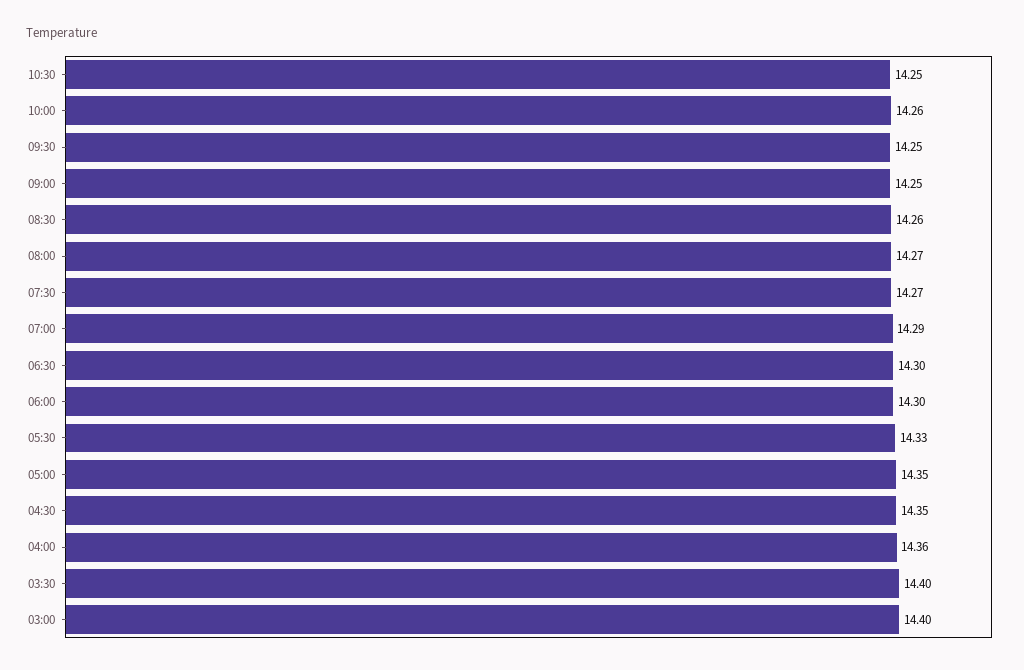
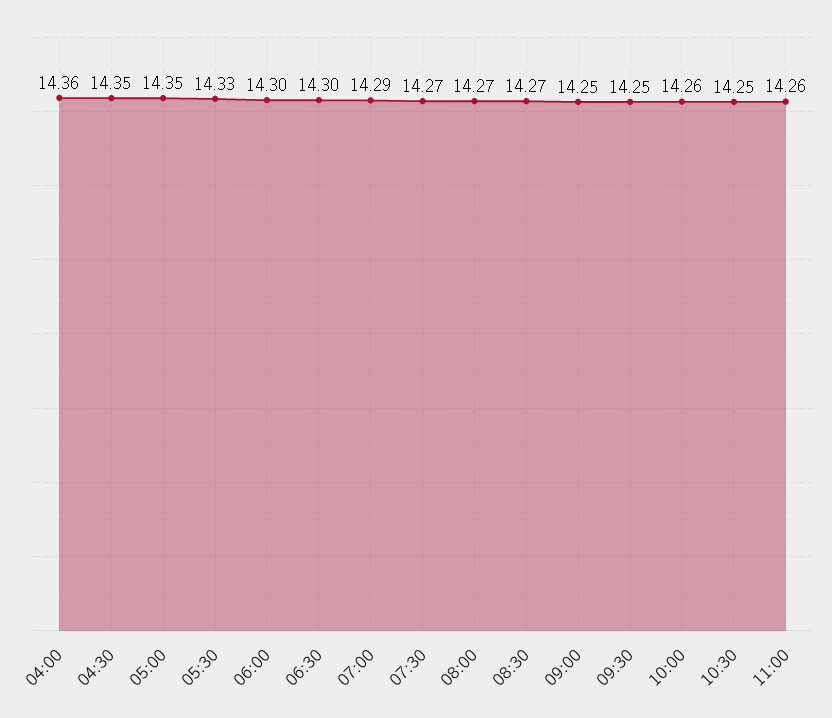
08:30: 14.26 -> 14.27
03:30: 14.4 -> none
03:00: 14.4 -> none
11:00: none -> 14.26

